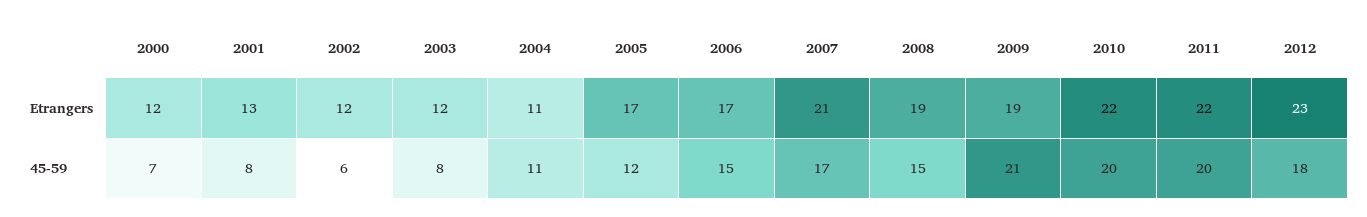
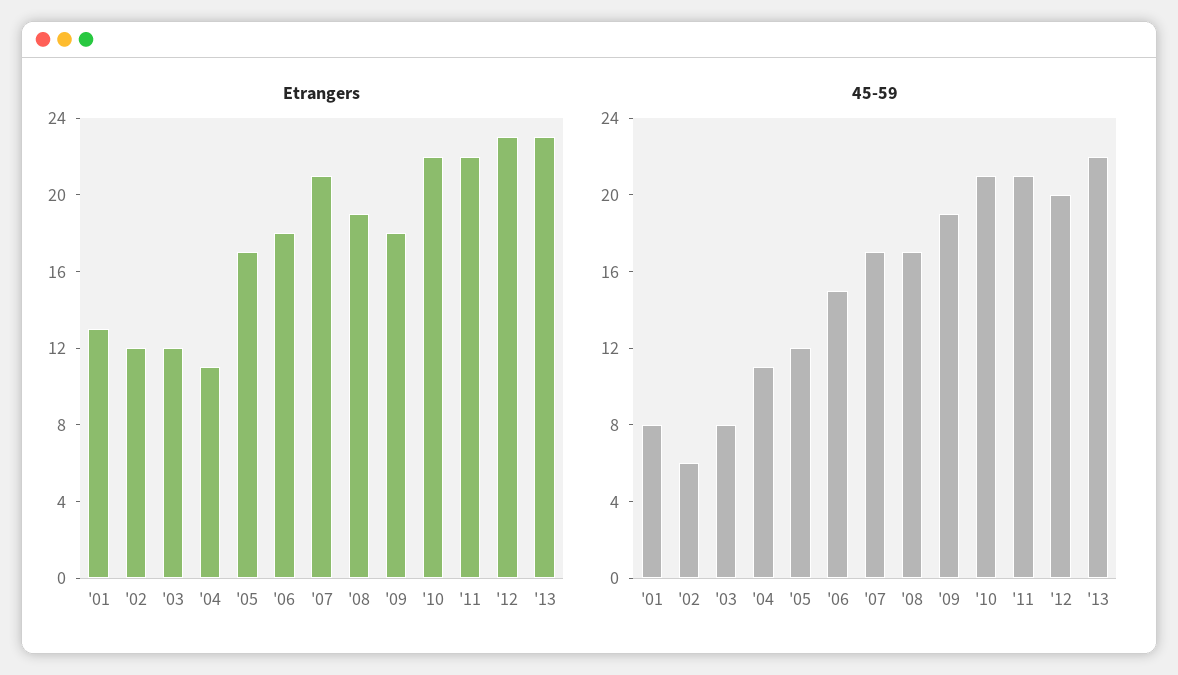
Etrangers, 2000: 12 -> none
Etrangers, 2006: 17 -> 18
Etrangers, 2009: 19 -> 18
45-59, 2000: 7 -> none
45-59, 2008: 15 -> 17
45-59, 2009: 21 -> 19
45-59, 2010: 20 -> 21
45-59, 2011: 20 -> 21
45-59, 2012: 18 -> 20
Etrangers, '13: none -> 23
45-59, '13: none -> 22

